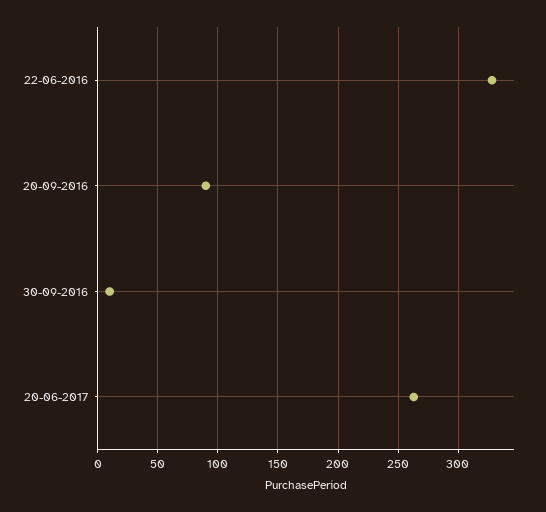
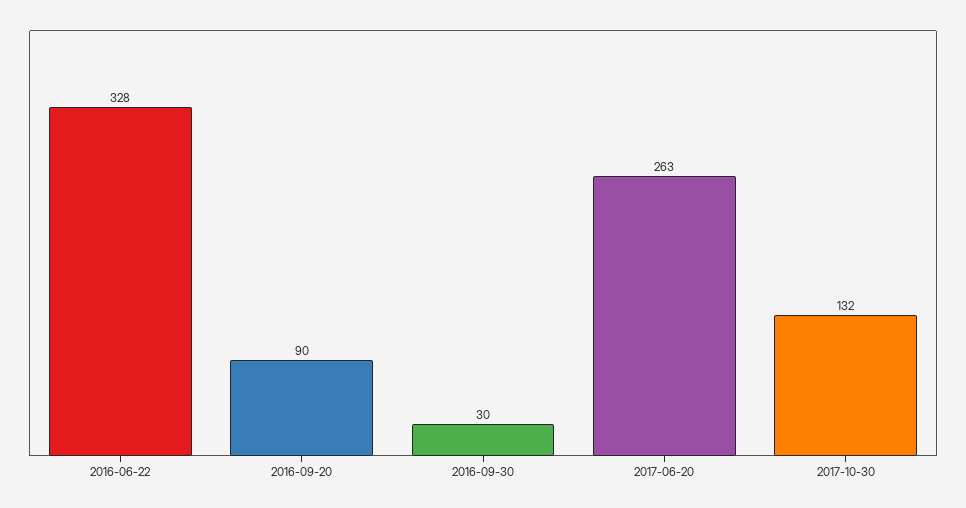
30-09-2016: 10 -> 30
2017-10-30: none -> 132

